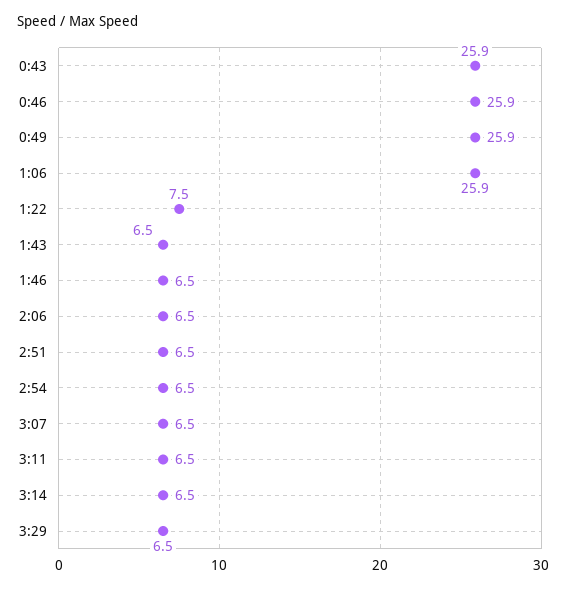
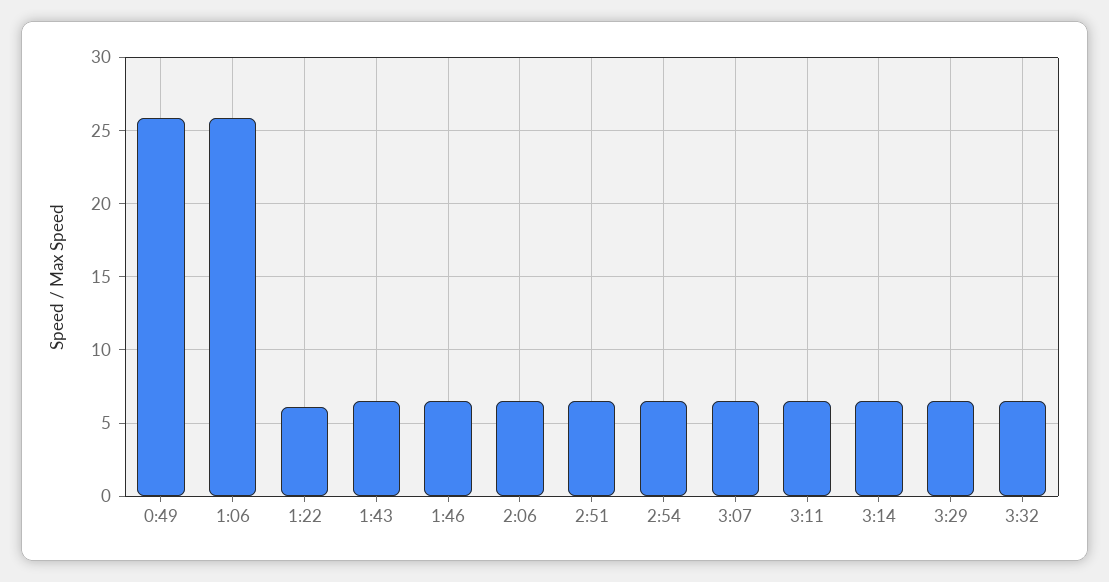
0:43: 25.9 -> none
0:46: 25.9 -> none
1:22: 7.5 -> 6
3:32: none -> 6.5

